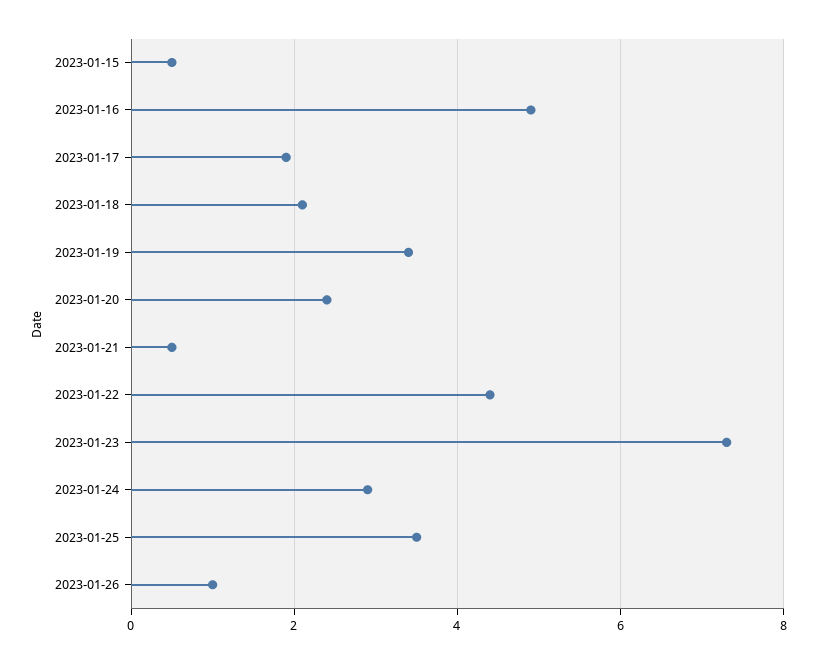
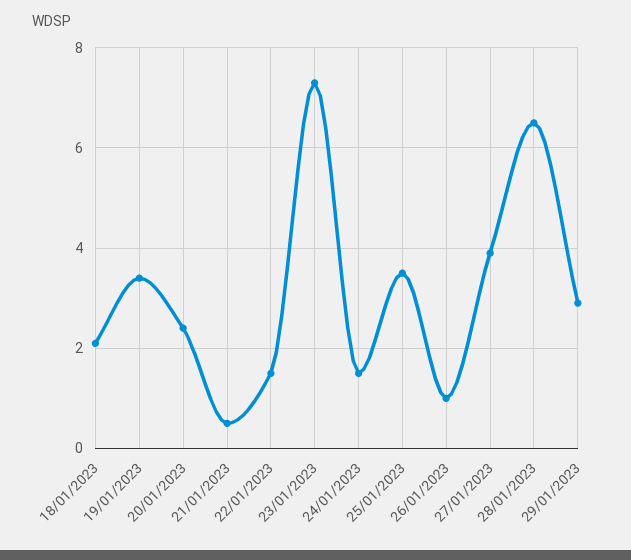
2023-01-15: 0.5 -> none
2023-01-16: 5 -> none
2023-01-17: 2 -> none
2023-01-22: 4.5 -> 1.5
2023-01-24: 3 -> 1.5
27/01/2023: none -> 4
28/01/2023: none -> 6.5
29/01/2023: none -> 3

